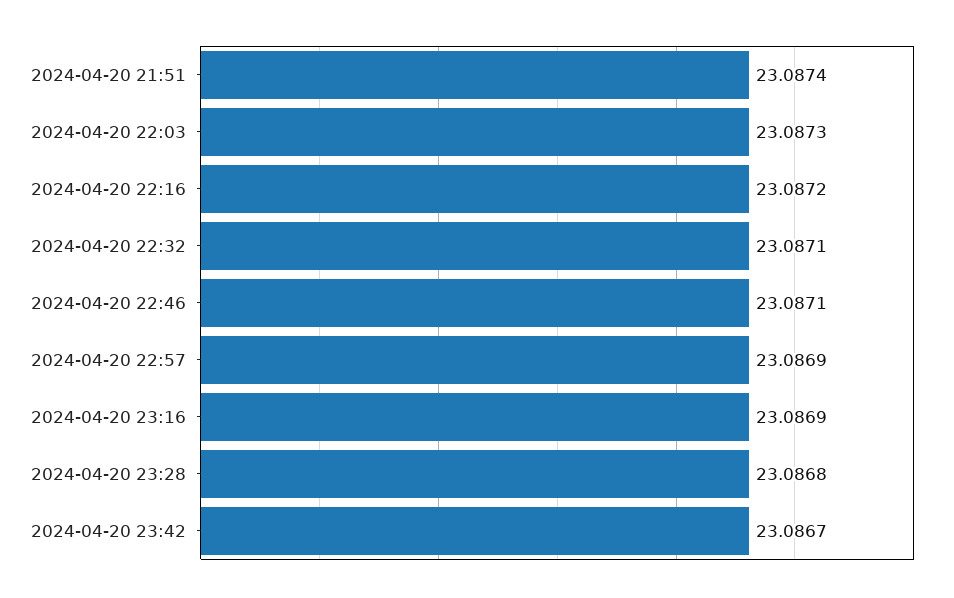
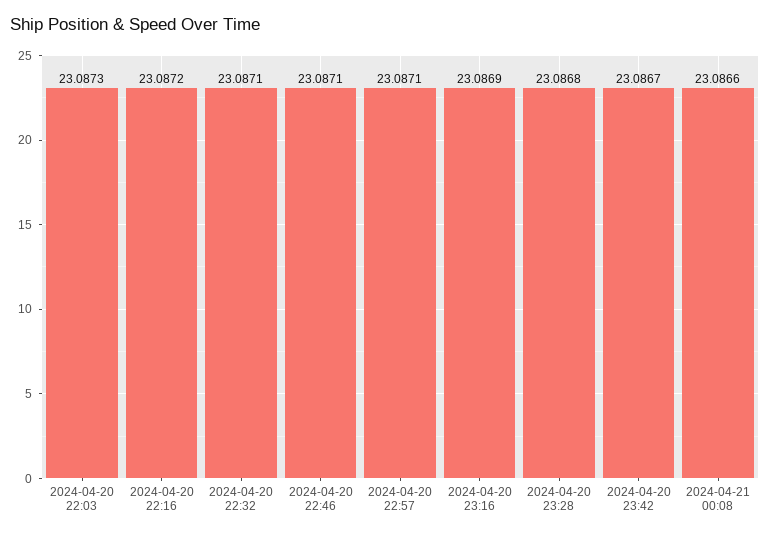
2024-04-20 21:51: 23.0874 -> none
2024-04-20 22:57: 23.0869 -> 23.0871
2024-04-21 00:08: none -> 23.0866

